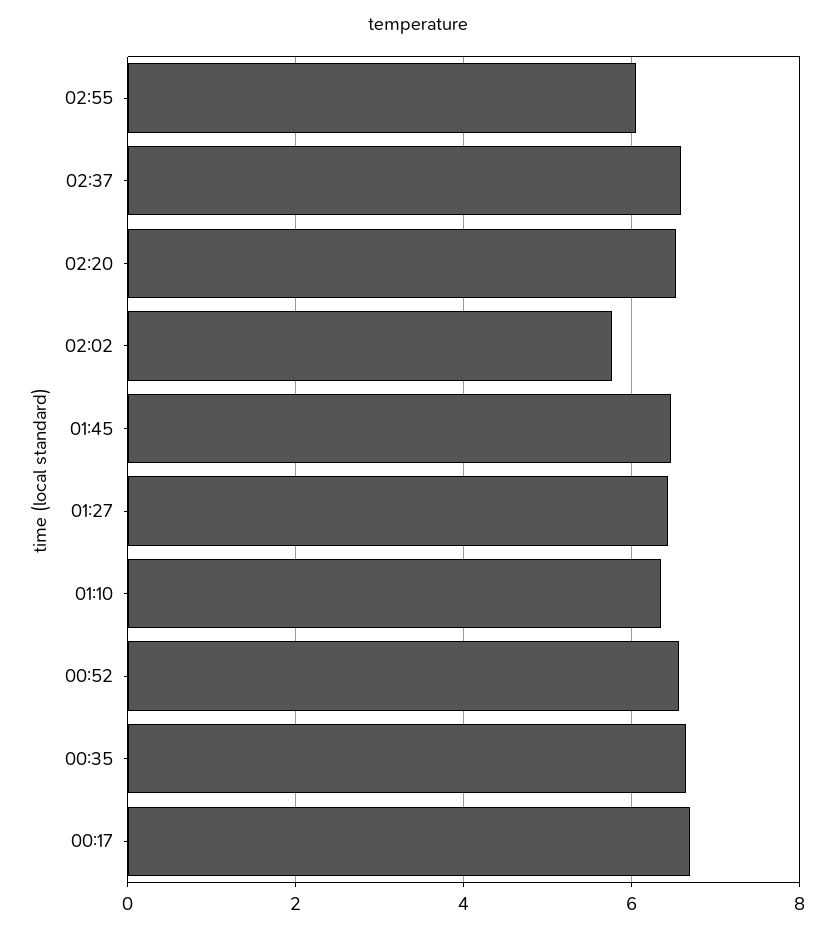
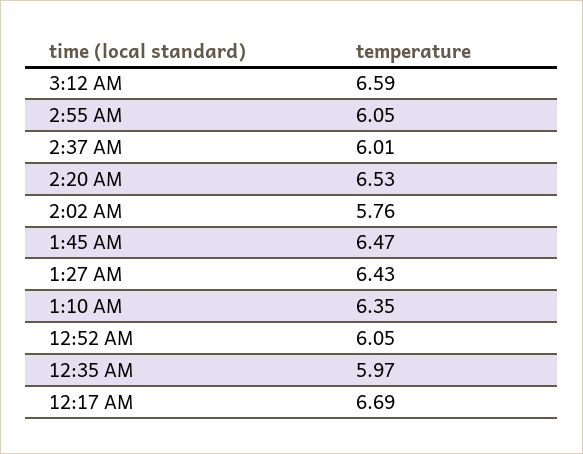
02:37: 6.6 -> 6.01
00:52: 6.6 -> 6.05
00:35: 6.6 -> 5.97
3:12 AM: none -> 6.59

